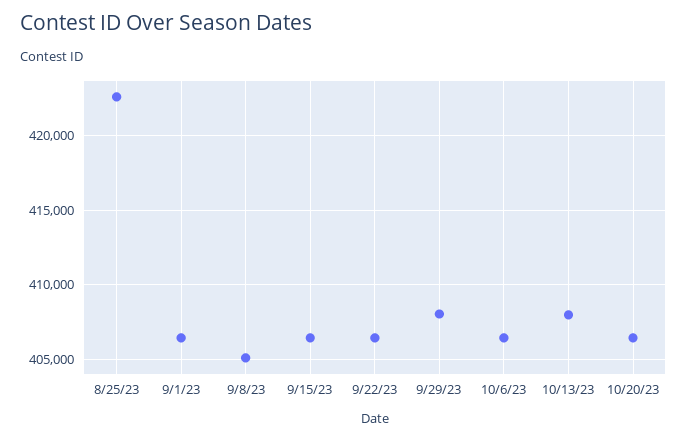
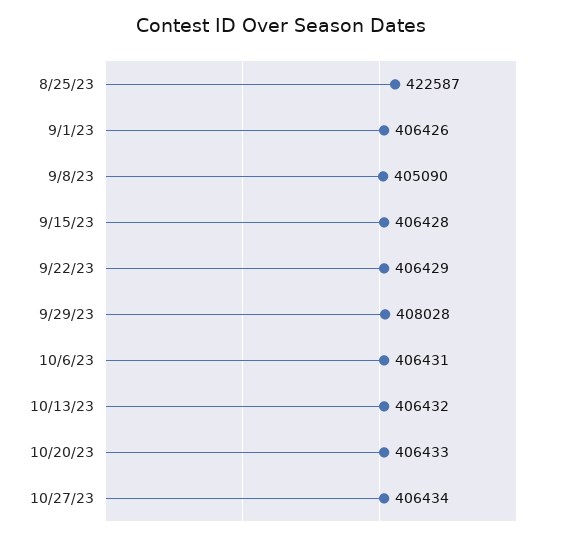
10/13/23: 408000 -> 406432
10/27/23: none -> 406434

